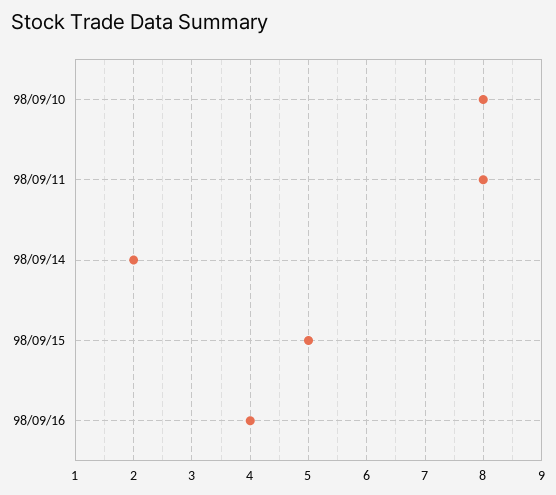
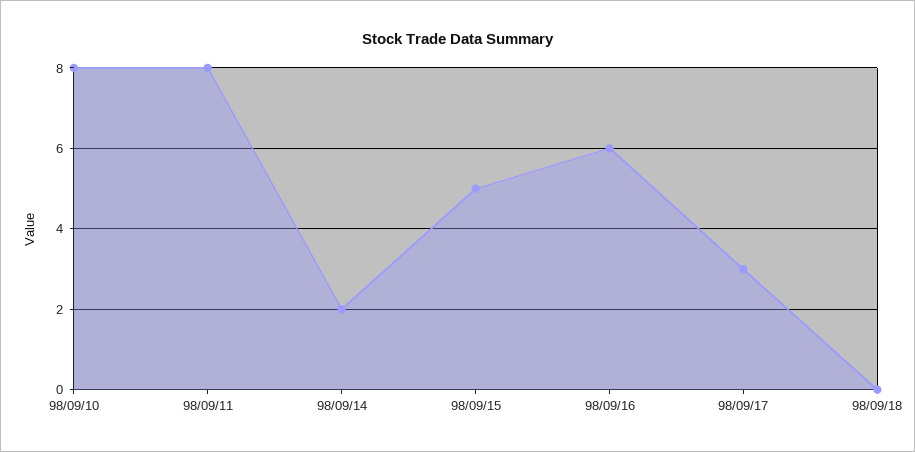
98/09/16: 4 -> 6
98/09/17: none -> 3
98/09/18: none -> 0

